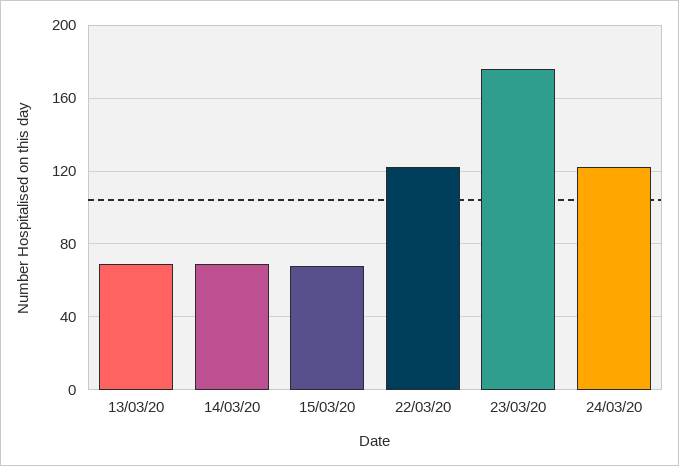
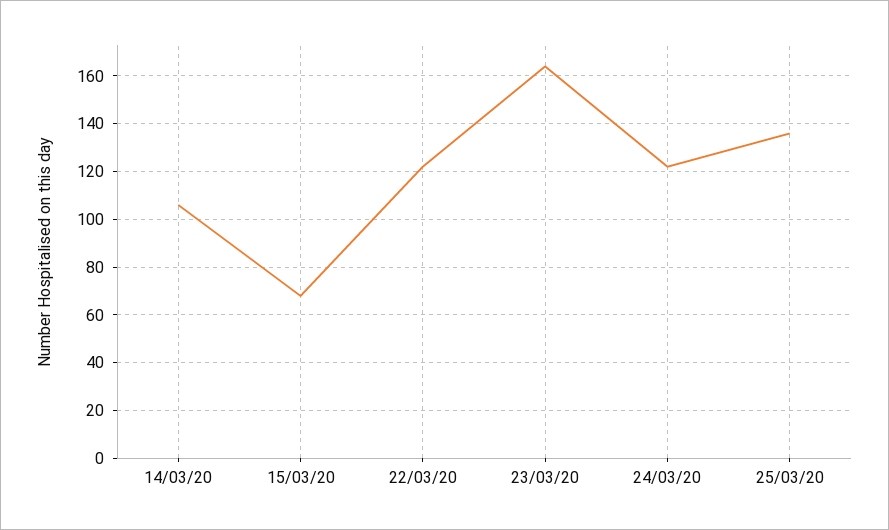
13/03/20: 70 -> none
14/03/20: 70 -> 105
23/03/20: 175 -> 165
25/03/20: none -> 135

